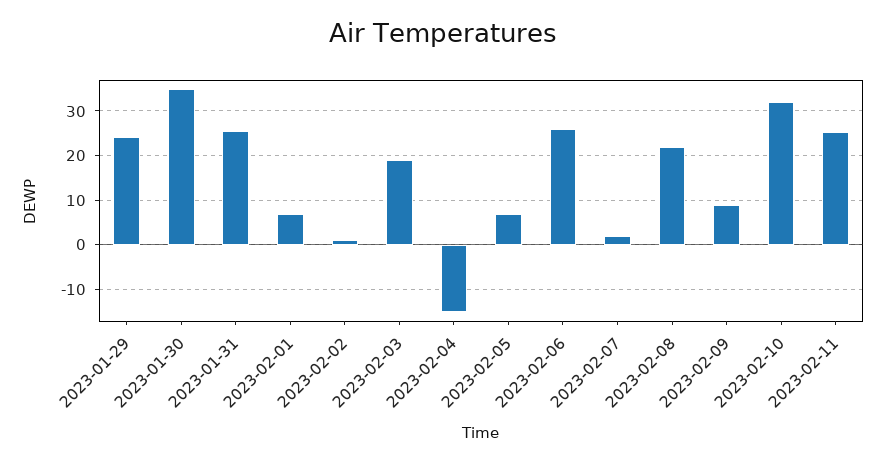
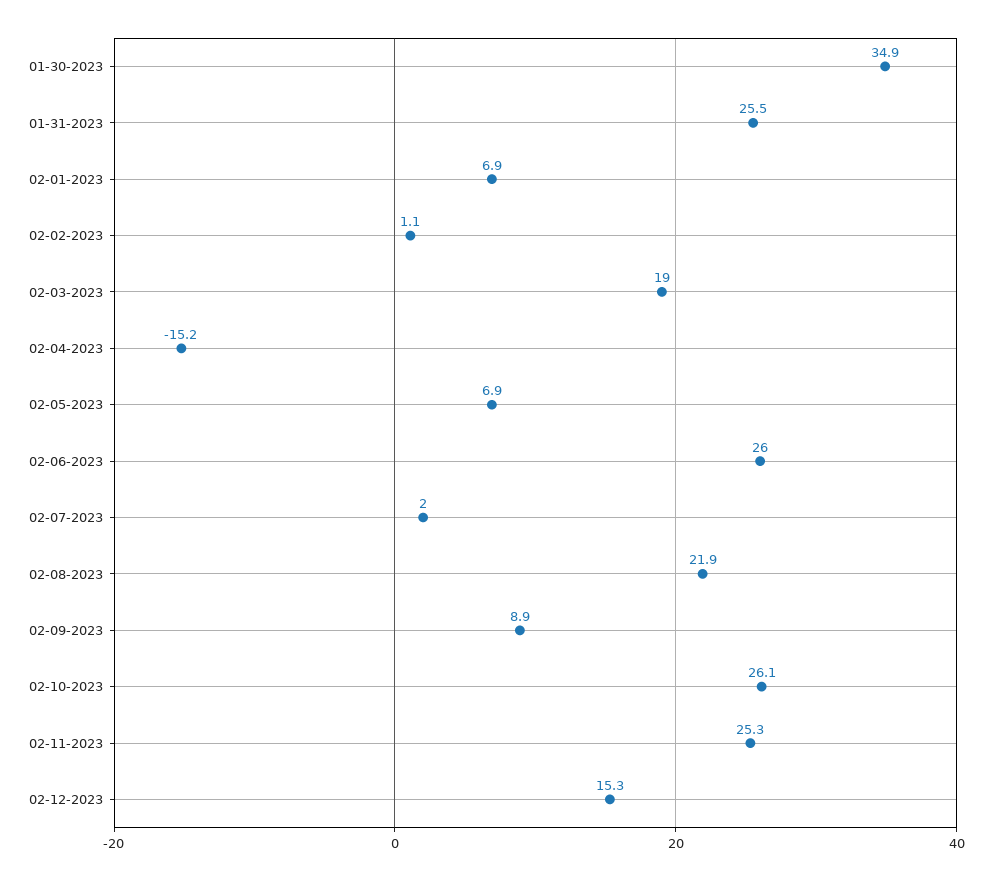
2023-01-29: 24 -> none
2023-02-10: 32 -> 26.1
02-12-2023: none -> 15.3

